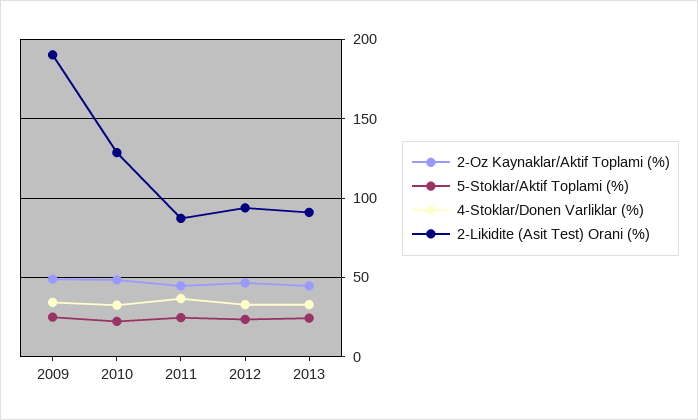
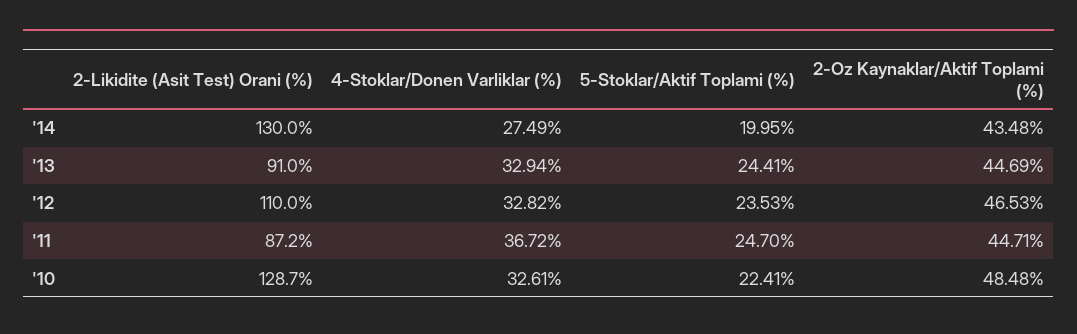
2-Oz Kaynaklar/Aktif Toplami (%), 2009: 50 -> none
5-Stoklar/Aktif Toplami (%), 2009: 25 -> none
4-Stoklar/Donen Varliklar (%), 2009: 35 -> none
2-Likidite (Asit Test) Orani (%), 2009: 190 -> none
2-Likidite (Asit Test) Orani (%), 2012: 95 -> 110
2-Likidite (Asit Test) Orani (%), '14: none -> 130
4-Stoklar/Donen Varliklar (%), '14: none -> 27.49
5-Stoklar/Aktif Toplami (%), '14: none -> 19.95
2-Oz Kaynaklar/Aktif Toplami (%), '14: none -> 43.48

